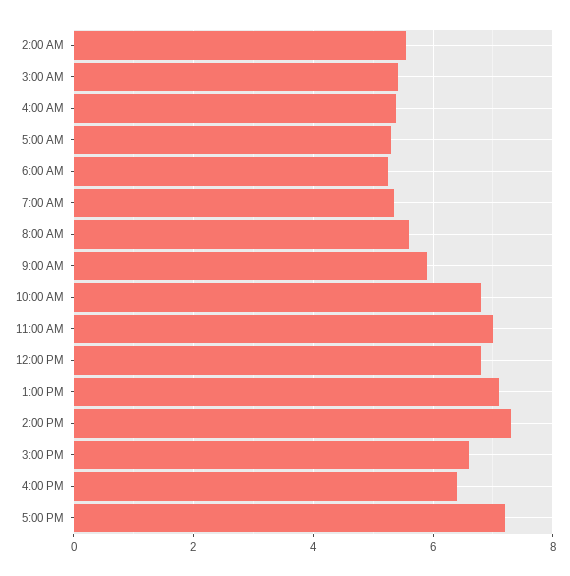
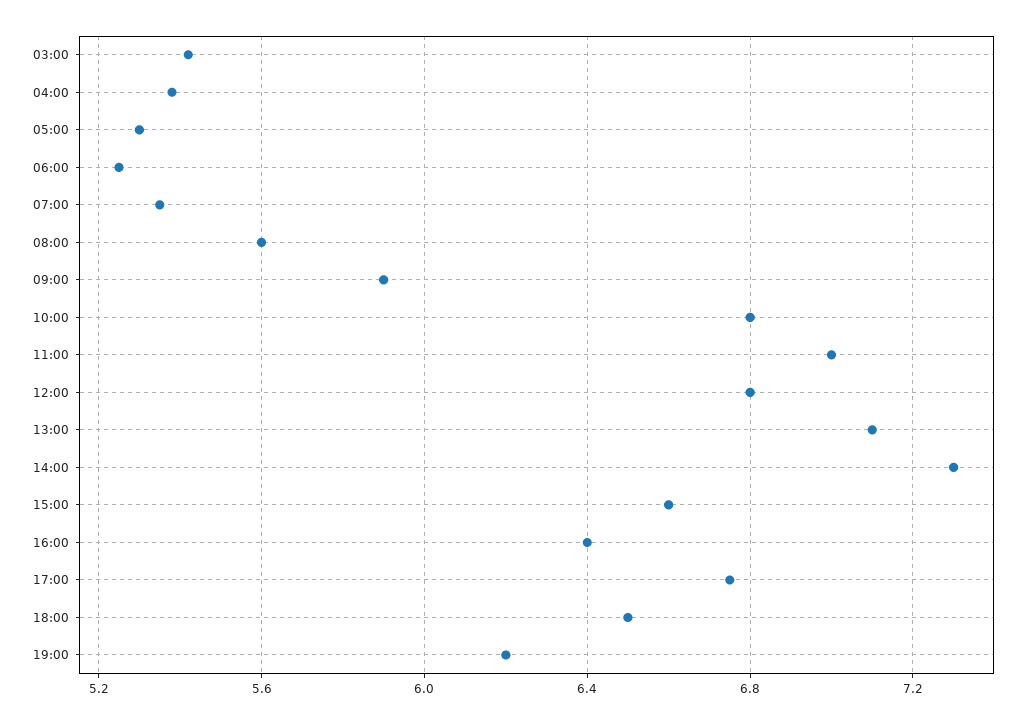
2:00 AM: 5.6 -> none
5:00 PM: 7.2 -> 6.75
18:00: none -> 6.5
19:00: none -> 6.2

